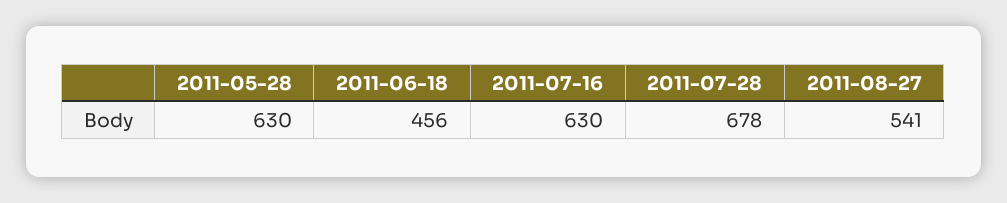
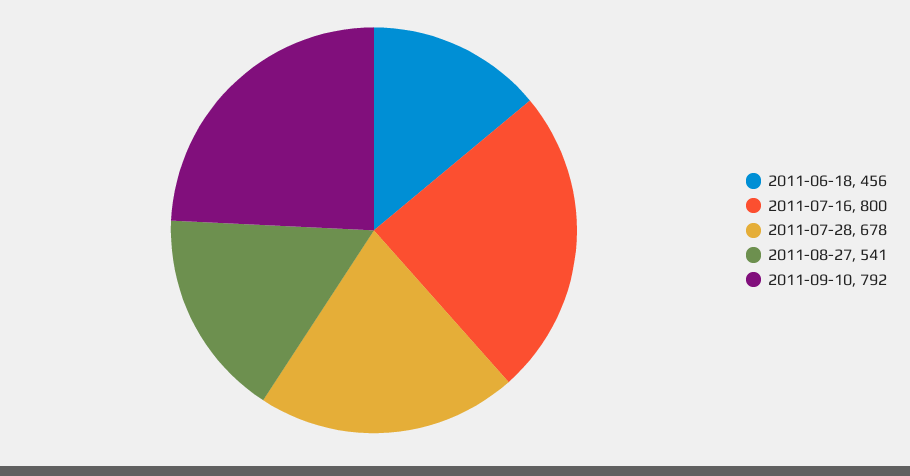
2011-05-28: 630 -> none
2011-07-16: 630 -> 800
2011-09-10: none -> 792

